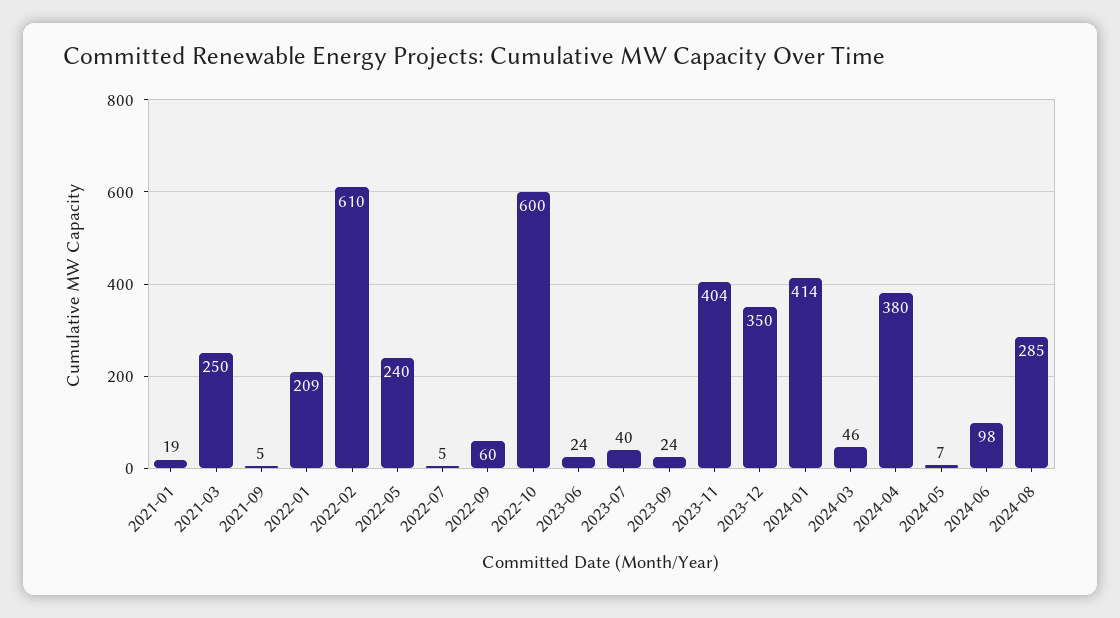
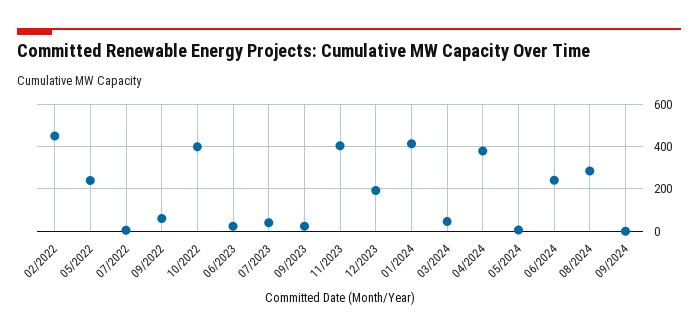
2021-01: 19 -> none
2021-03: 250 -> none
2021-09: 5 -> none
2022-01: 209 -> none
2022-02: 610 -> 450
2022-10: 600 -> 400
2023-12: 350 -> 200
2024-06: 98 -> 250
09/2024: none -> 0

